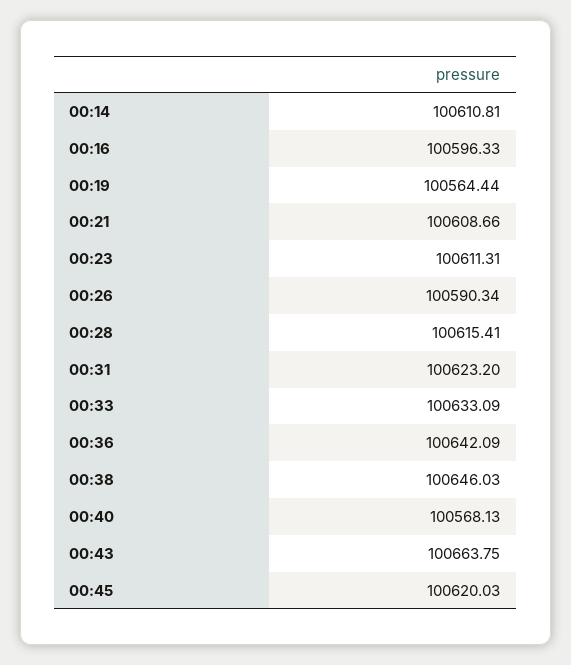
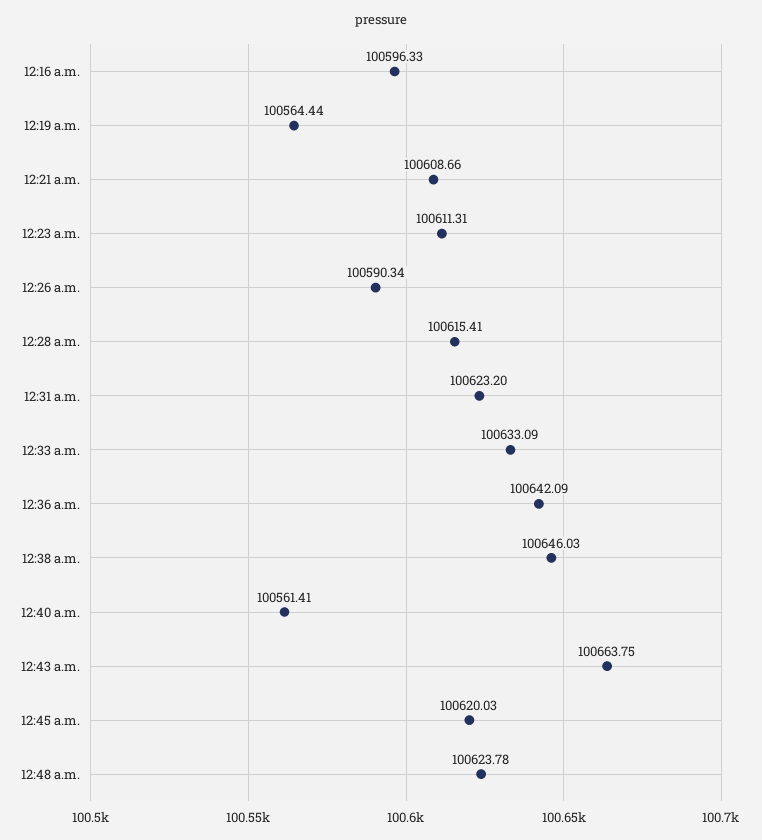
00:14: 100610.81 -> none
00:40: 100568.13 -> 100561.41
12:48 a.m.: none -> 100623.78

